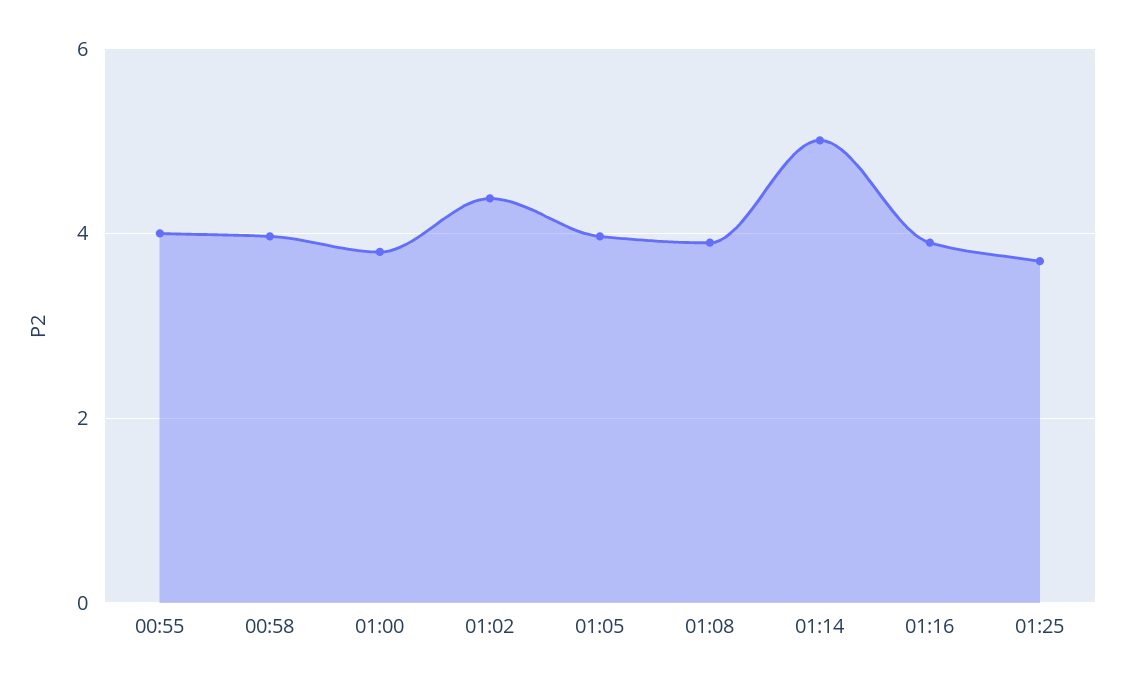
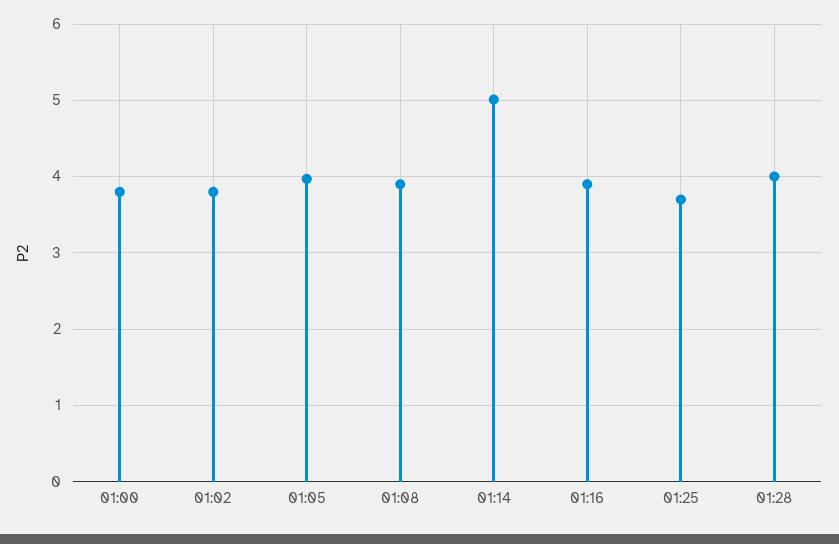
00:55: 4 -> none
00:58: 4 -> none
01:02: 4.4 -> 3.8
01:28: none -> 4

